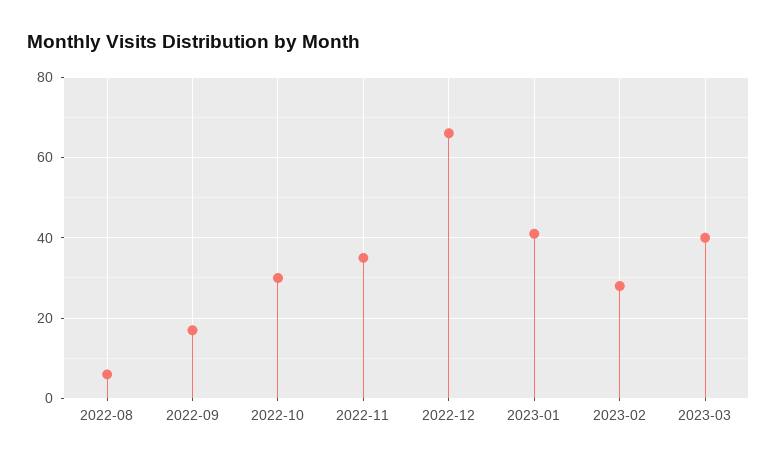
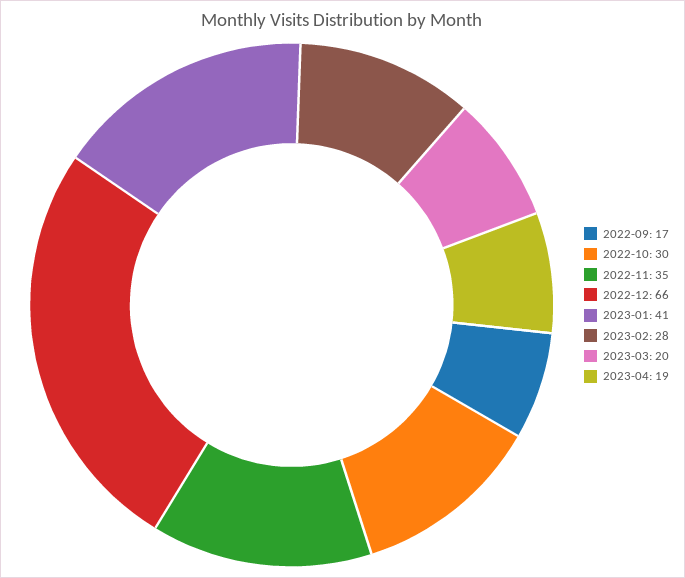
2022-08: 5 -> none
2023-03: 40 -> 20
2023-04: none -> 19

